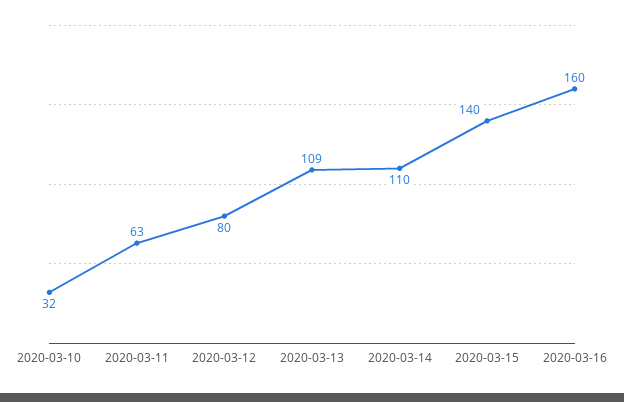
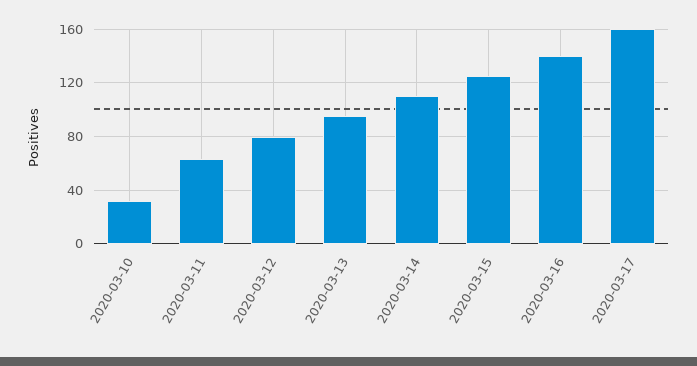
2020-03-13: 109 -> 95
2020-03-15: 140 -> 125
2020-03-16: 160 -> 140
2020-03-17: none -> 160

